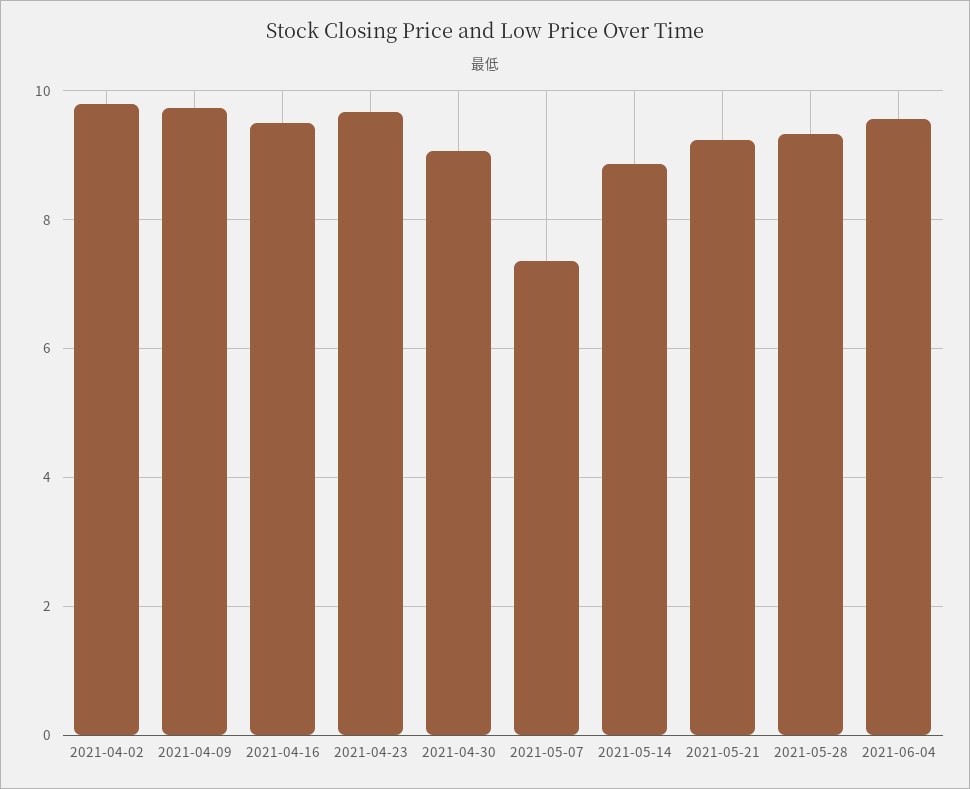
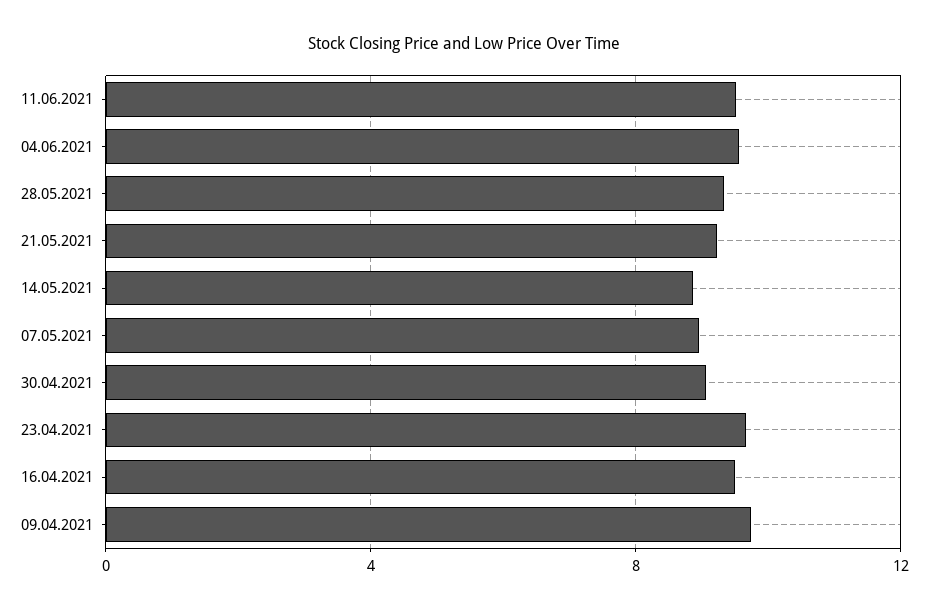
2021-04-02: 9.8 -> none
2021-05-07: 7.4 -> 9
11.06.2021: none -> 9.5

